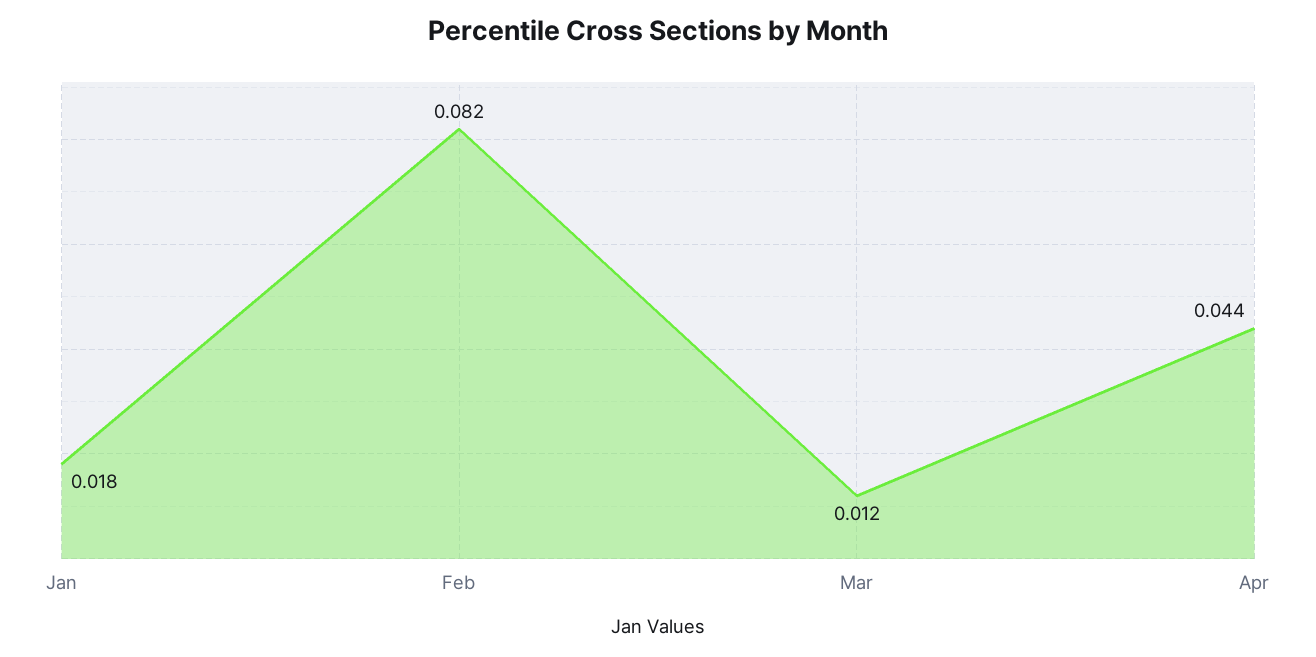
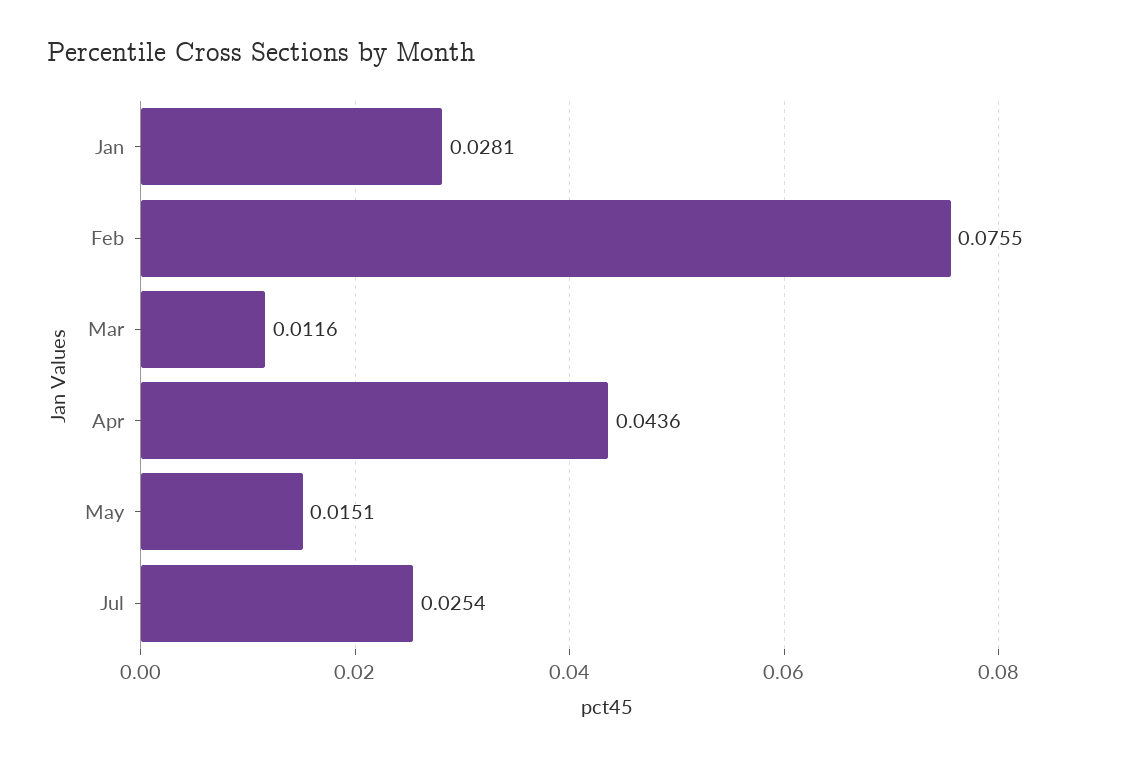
Jan: 0.018 -> 0.0281
Feb: 0.082 -> 0.0755
May: none -> 0.0151
Jul: none -> 0.0254

